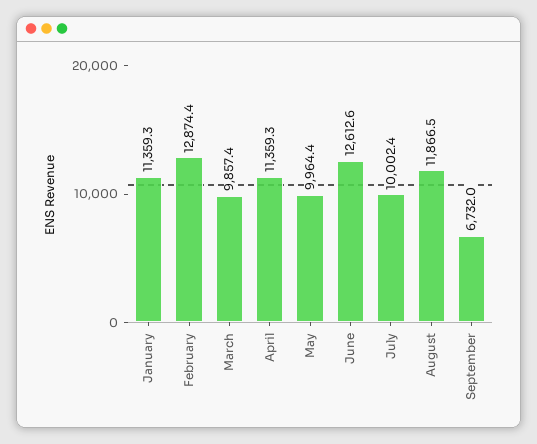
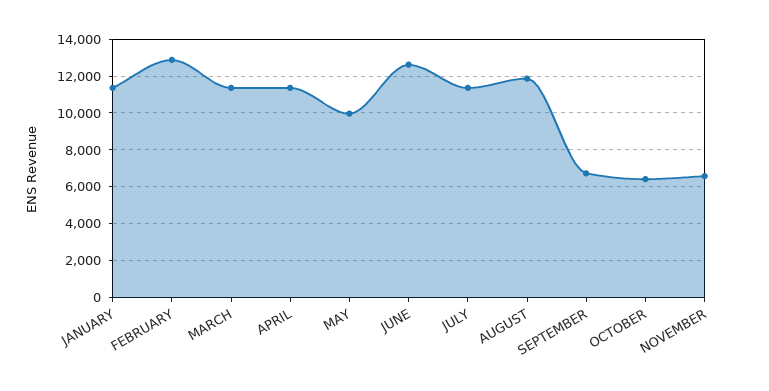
March: 9857.4 -> 11500
July: 10002.4 -> 11500
OCTOBER: none -> 6500
NOVEMBER: none -> 6500

